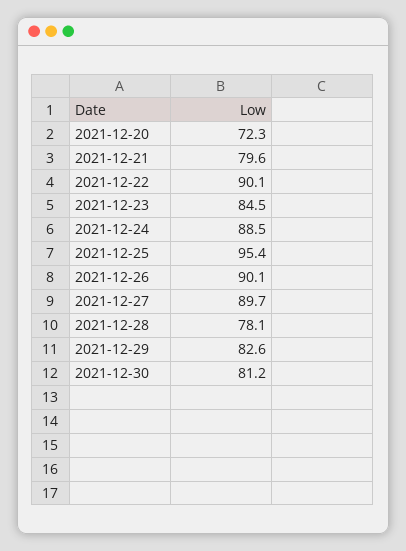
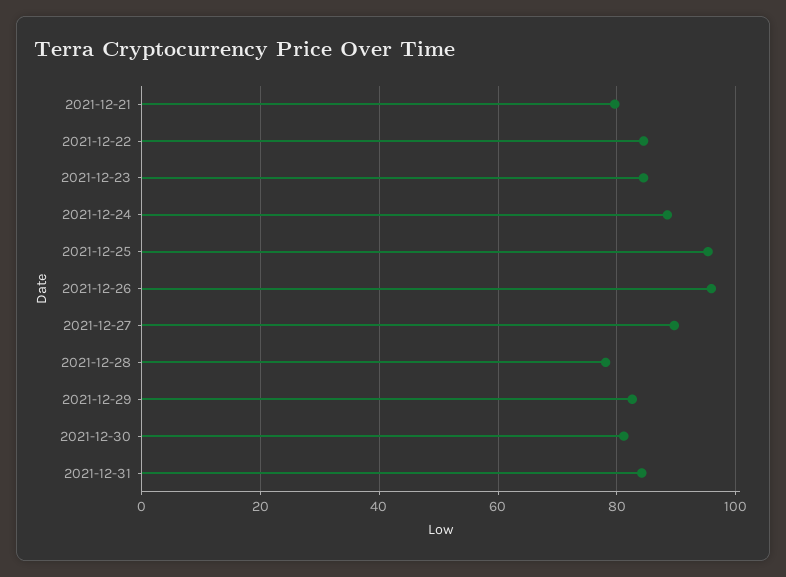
2021-12-20: 72.3 -> none
2021-12-22: 90.1 -> 84
2021-12-26: 90.1 -> 96
2021-12-31: none -> 84

